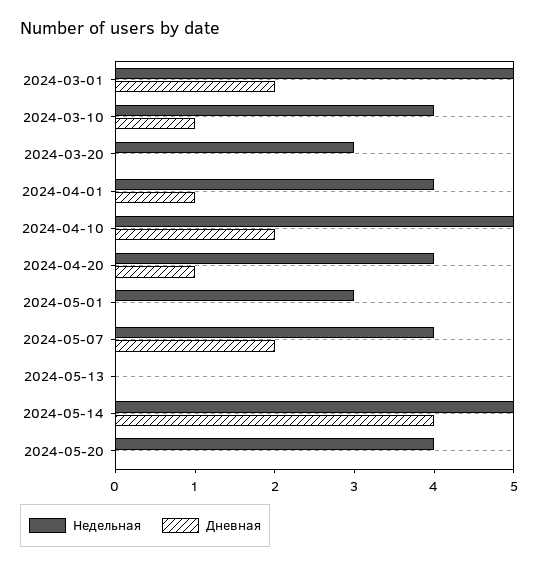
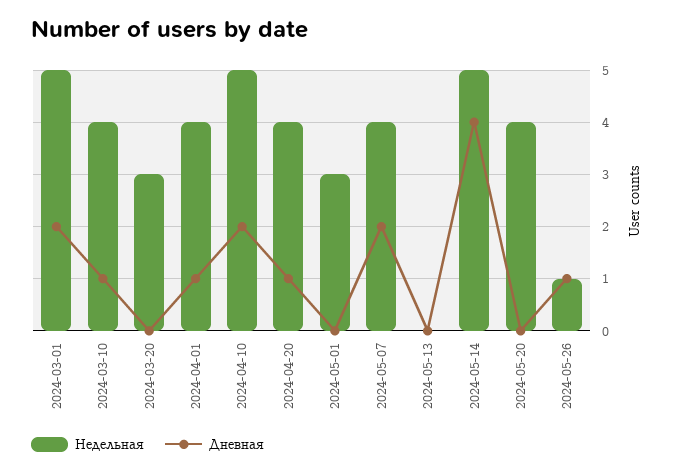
Недельная, 2024-05-26: none -> 1
Дневная, 2024-05-26: none -> 1

